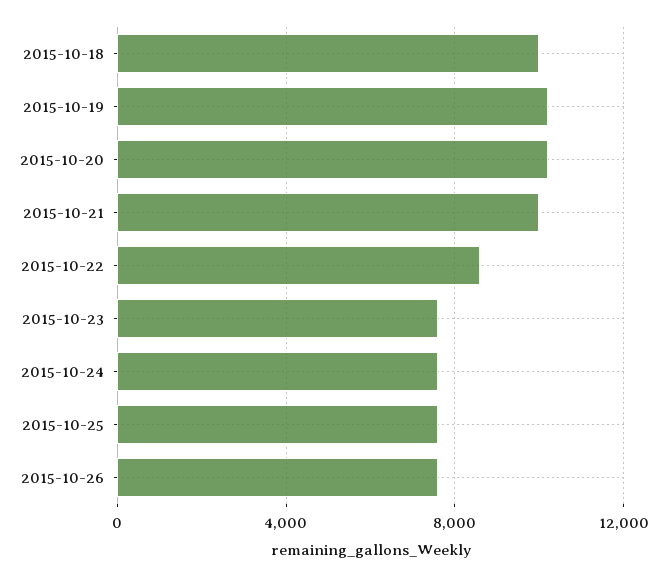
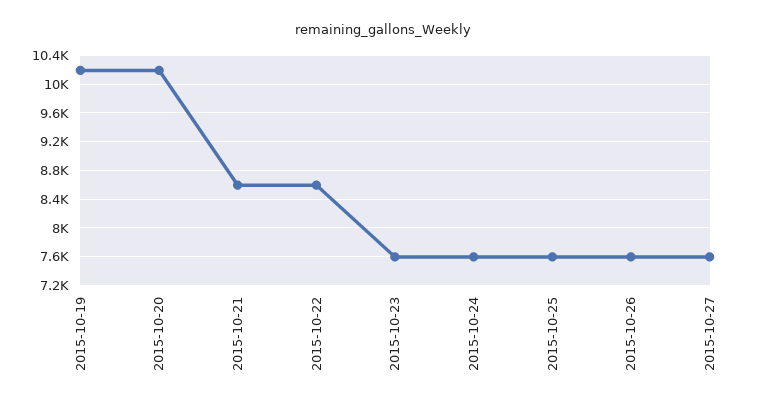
2015-10-18: 10000 -> none
2015-10-21: 10000 -> 8600
2015-10-27: none -> 7600

